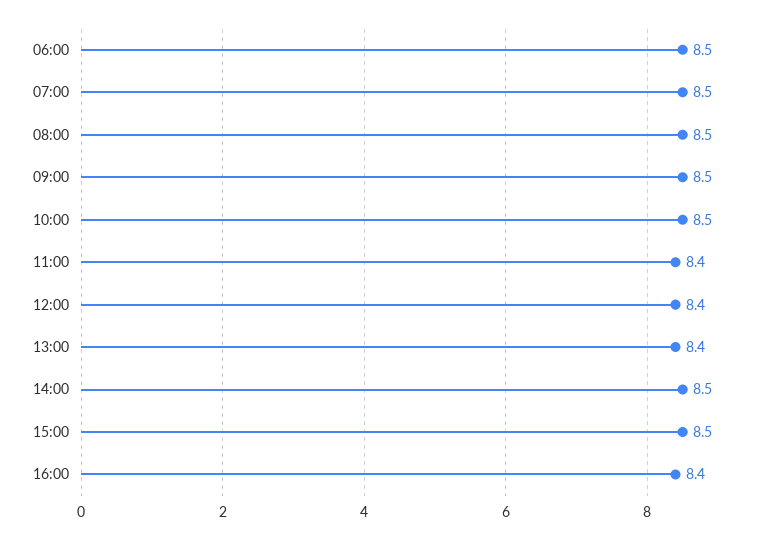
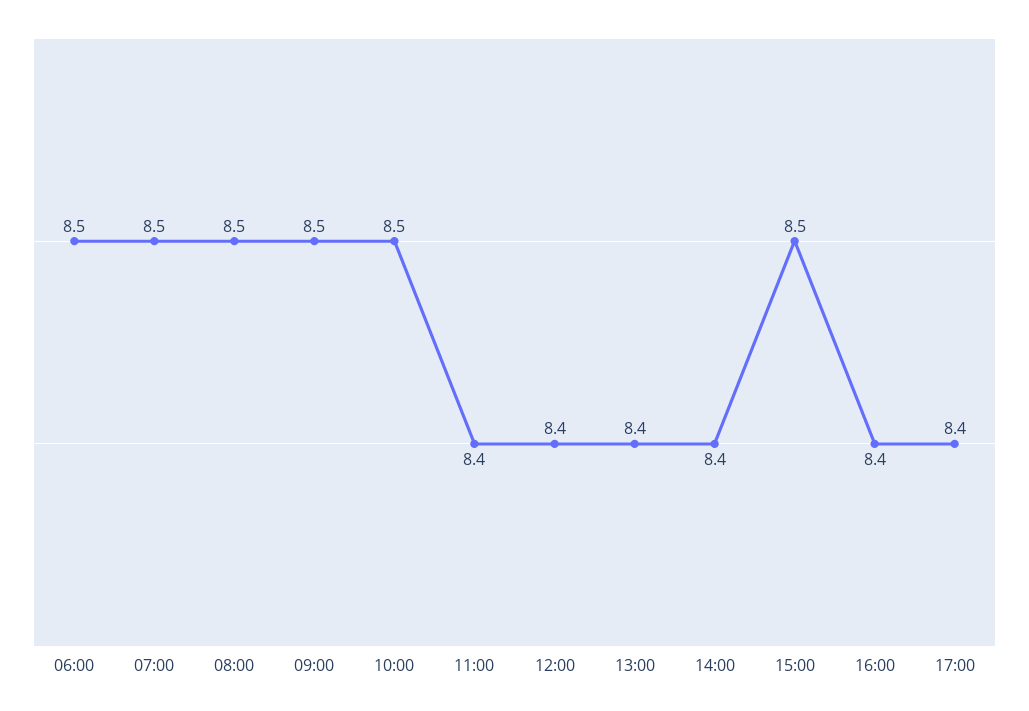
14:00: 8.5 -> 8.4
17:00: none -> 8.4

